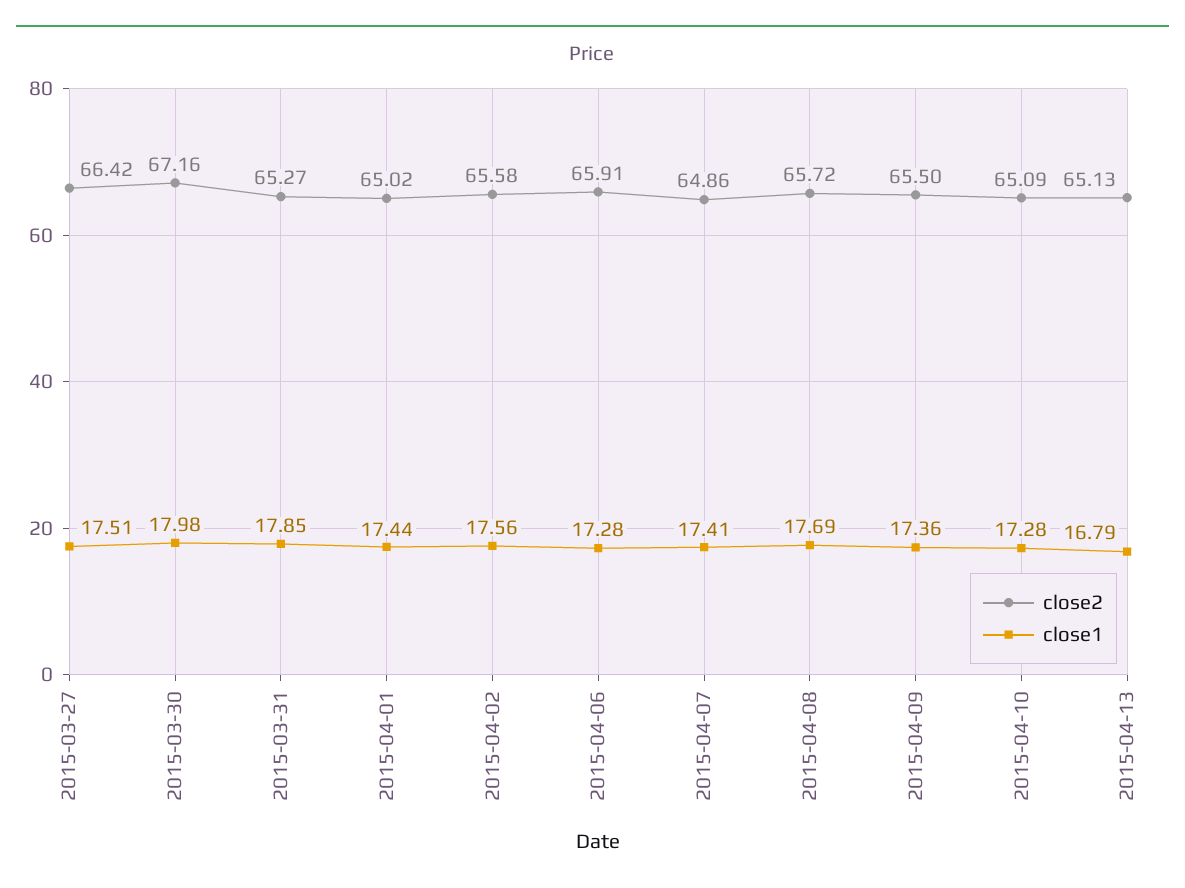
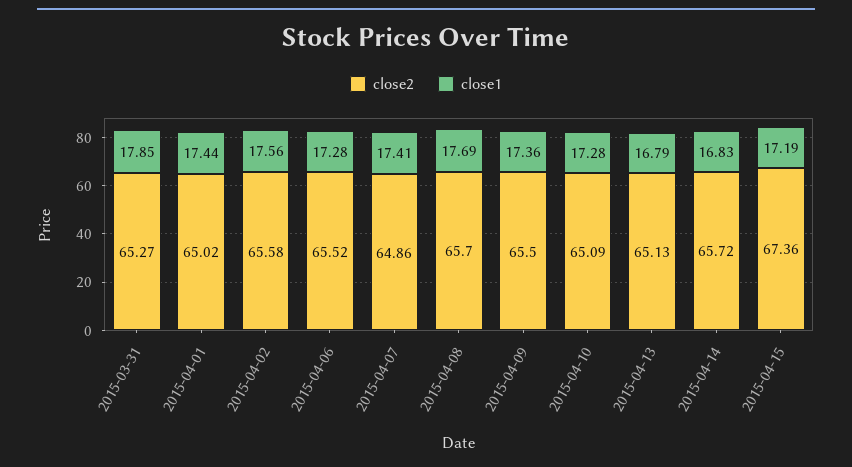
close2, 2015-03-27: 66.42 -> none
close1, 2015-03-27: 17.51 -> none
close2, 2015-03-30: 67.16 -> none
close1, 2015-03-30: 17.98 -> none
close2, 2015-04-06: 65.91 -> 65.52
close2, 2015-04-08: 65.72 -> 65.7
close2, 2015-04-14: none -> 65.72
close1, 2015-04-14: none -> 16.83
close2, 2015-04-15: none -> 67.36
close1, 2015-04-15: none -> 17.19

